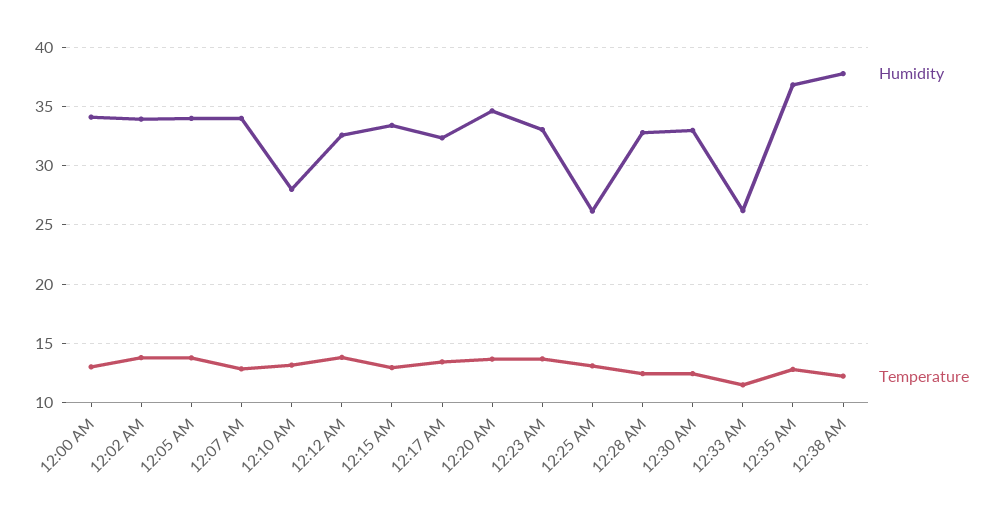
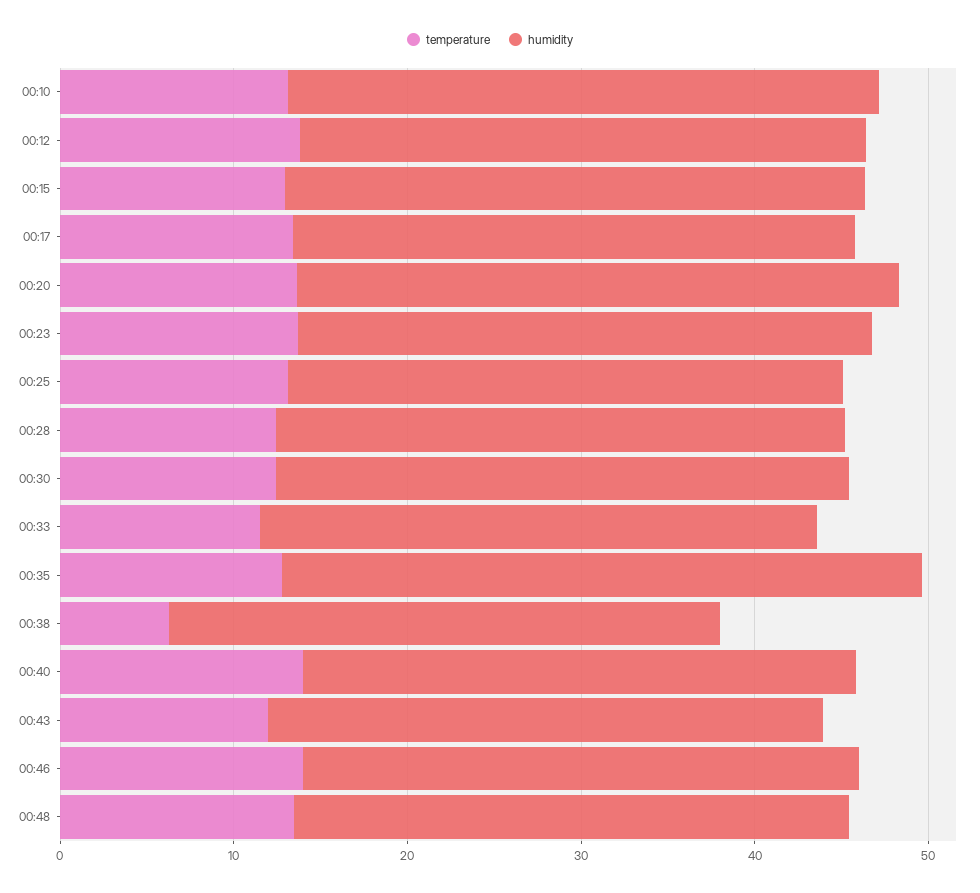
Humidity, 12:00 AM: 34 -> none
Temperature, 12:00 AM: 13 -> none
Humidity, 12:02 AM: 34 -> none
Temperature, 12:02 AM: 14 -> none
Humidity, 12:05 AM: 34 -> none
Temperature, 12:05 AM: 14 -> none
Humidity, 12:07 AM: 34 -> none
Temperature, 12:07 AM: 13 -> none
Humidity, 12:10 AM: 28 -> 34
Humidity, 12:25 AM: 26 -> 32
Humidity, 12:33 AM: 26 -> 32
Humidity, 12:38 AM: 38 -> 32
Temperature, 12:38 AM: 12 -> 6
Temperature, 00:40: none -> 14
Humidity, 00:40: none -> 32
Temperature, 00:43: none -> 12
Humidity, 00:43: none -> 32
Temperature, 00:46: none -> 14
Humidity, 00:46: none -> 32
Temperature, 00:48: none -> 14
Humidity, 00:48: none -> 32

